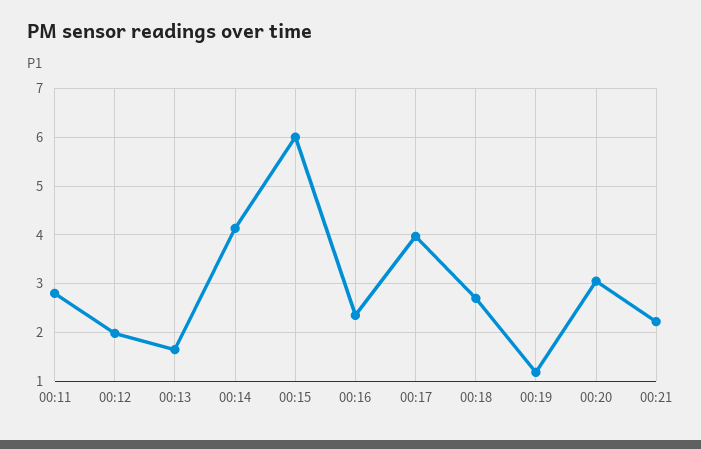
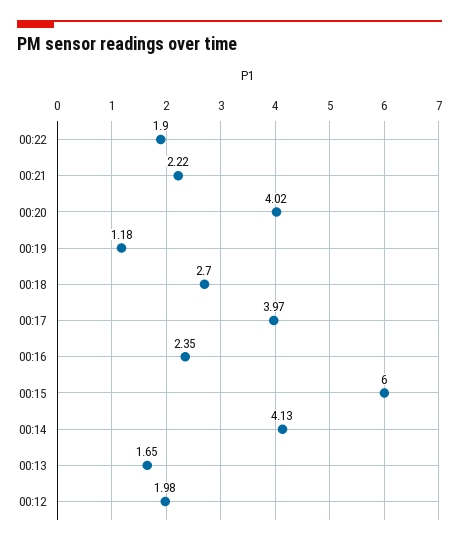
00:11: 2.8 -> none
00:20: 3 -> 4.02
00:22: none -> 1.9

